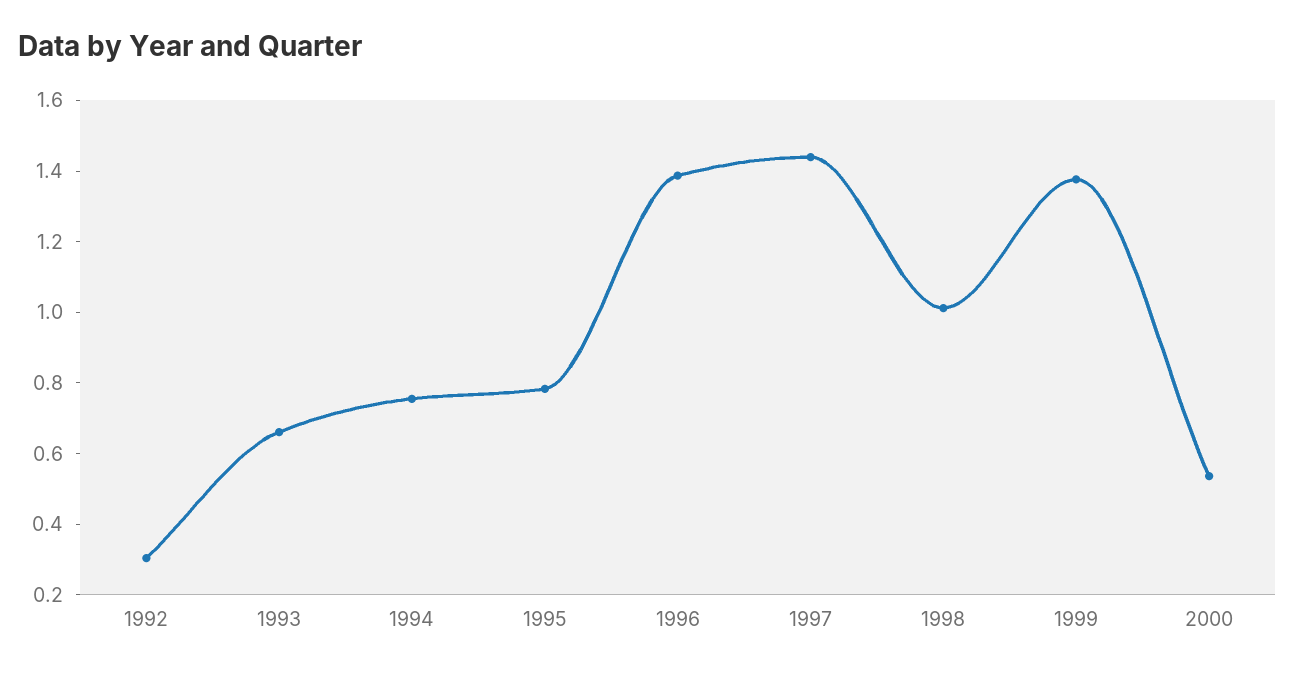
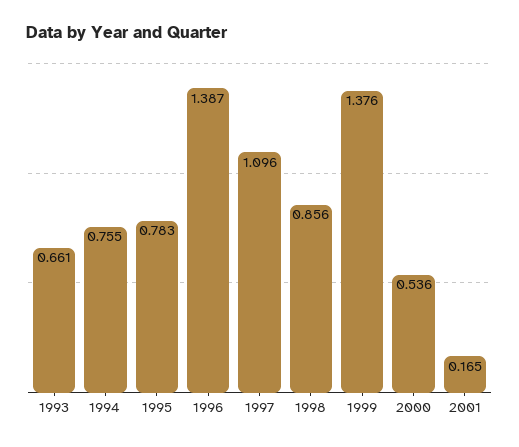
1992: 0.3 -> none
1997: 1.45 -> 1.096
1998: 1 -> 0.856
2001: none -> 0.165

